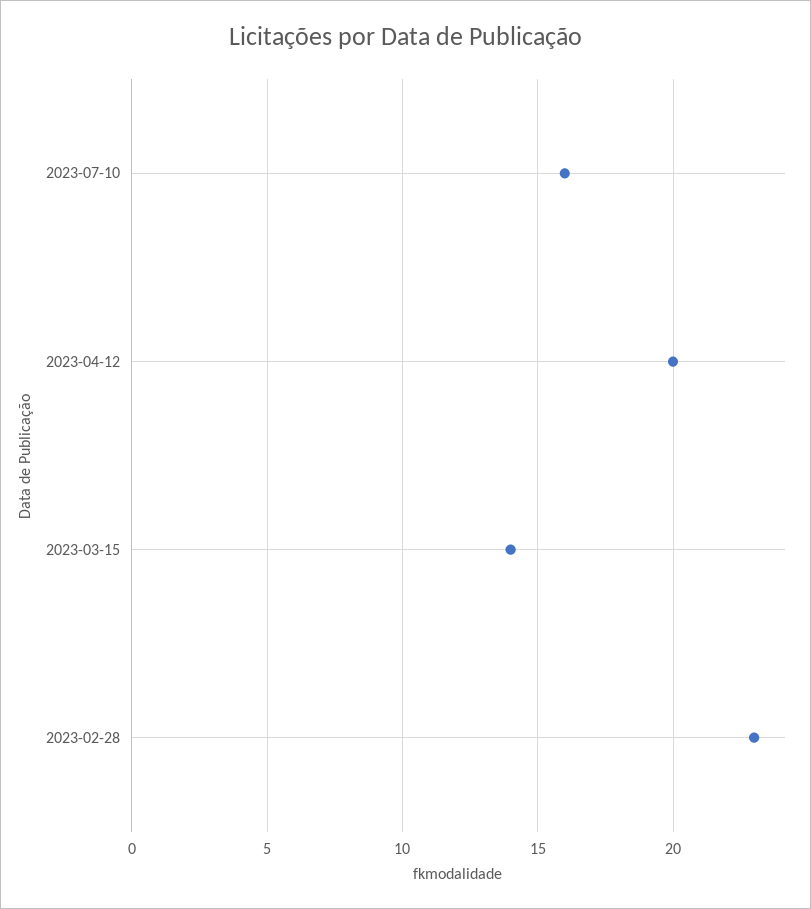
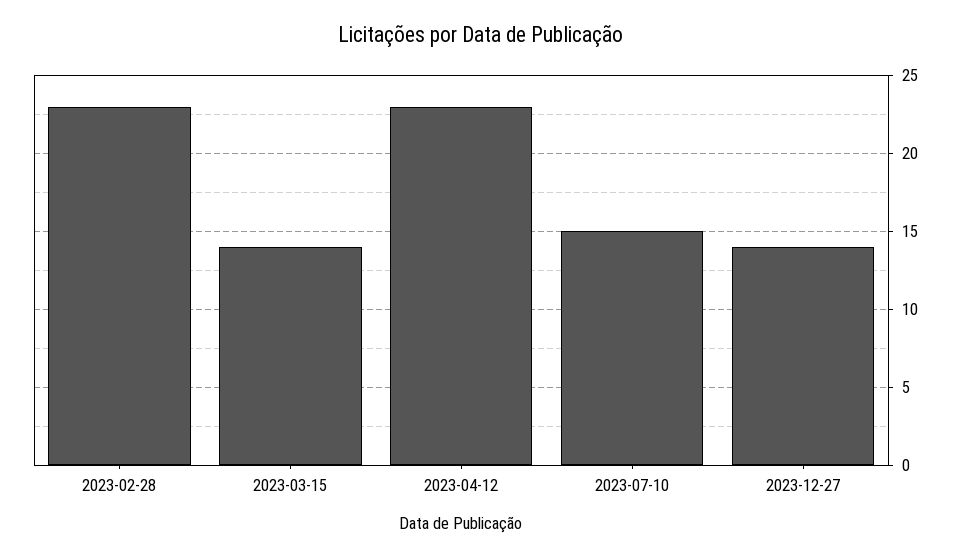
2023-07-10: 16 -> 15
2023-04-12: 20 -> 23
2023-12-27: none -> 14

